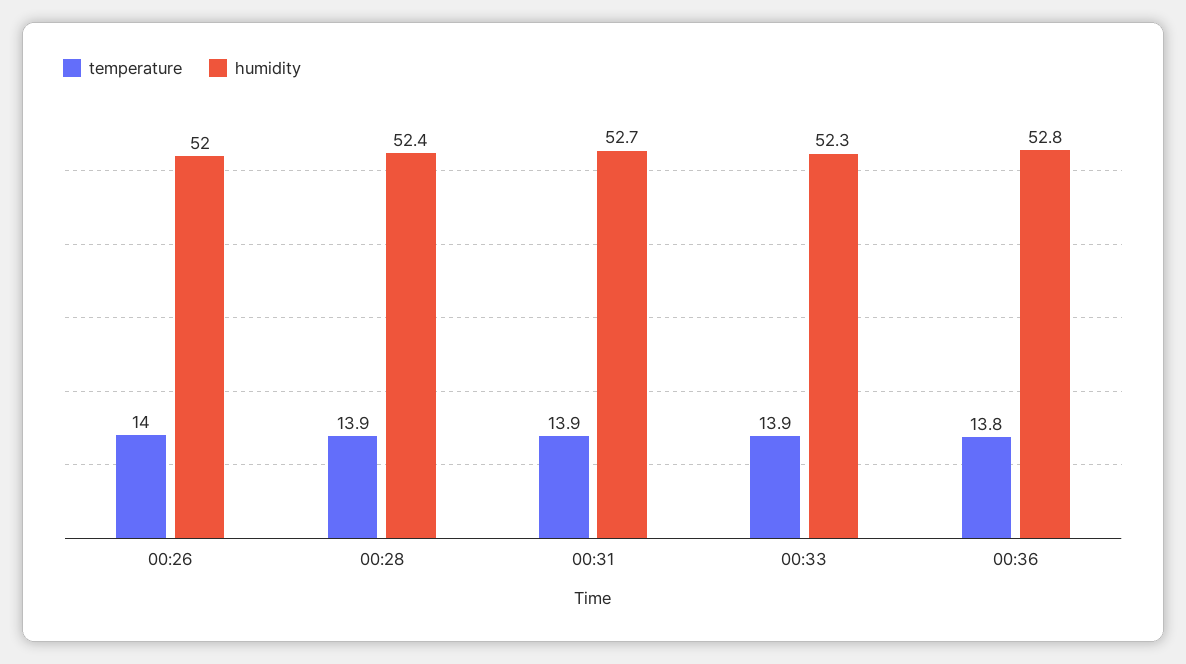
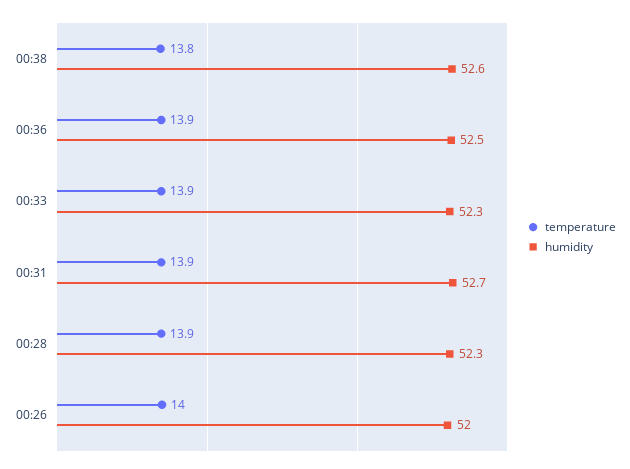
humidity, 00:28: 52.4 -> 52.3
temperature, 00:36: 13.8 -> 13.9
humidity, 00:36: 52.8 -> 52.5
temperature, 00:38: none -> 13.8
humidity, 00:38: none -> 52.6

